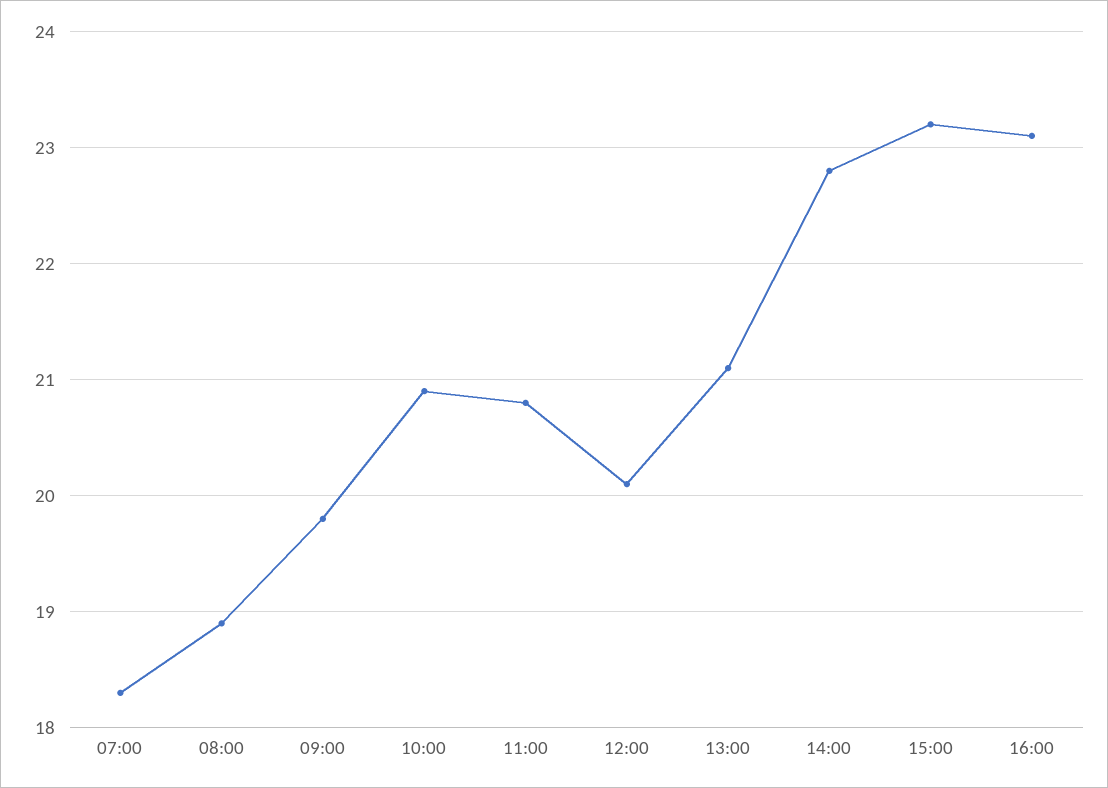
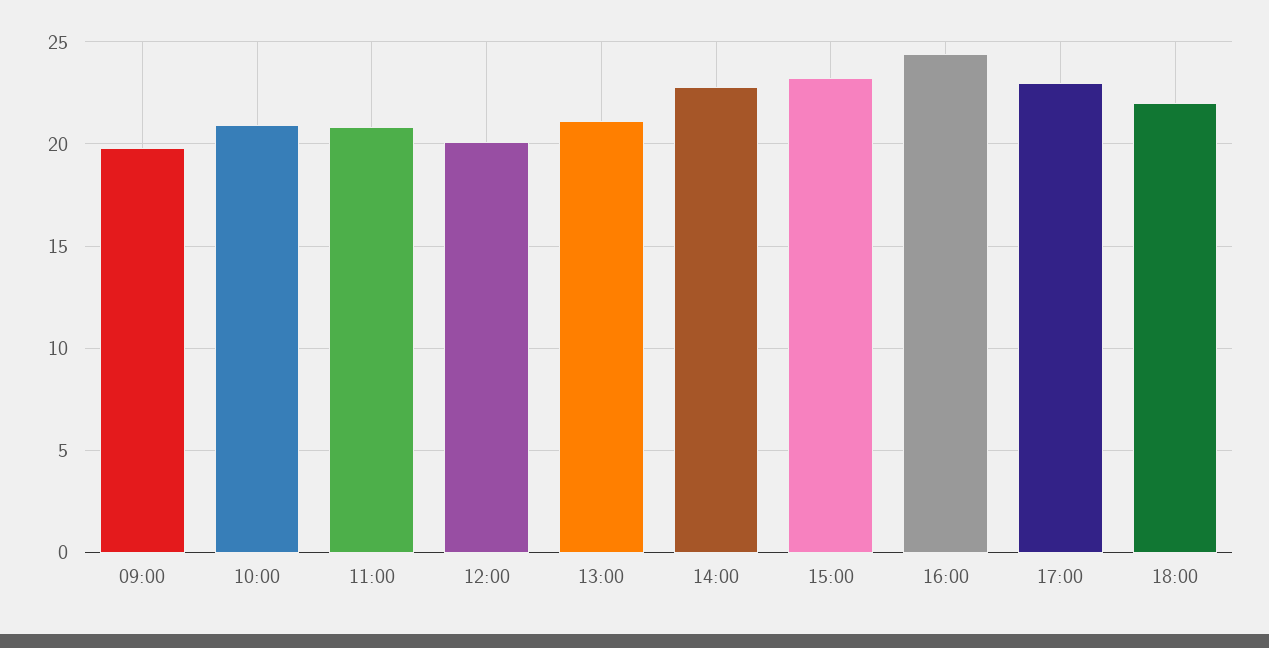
07:00: 18.3 -> none
08:00: 18.9 -> none
16:00: 23.1 -> 24.5
17:00: none -> 23
18:00: none -> 22

